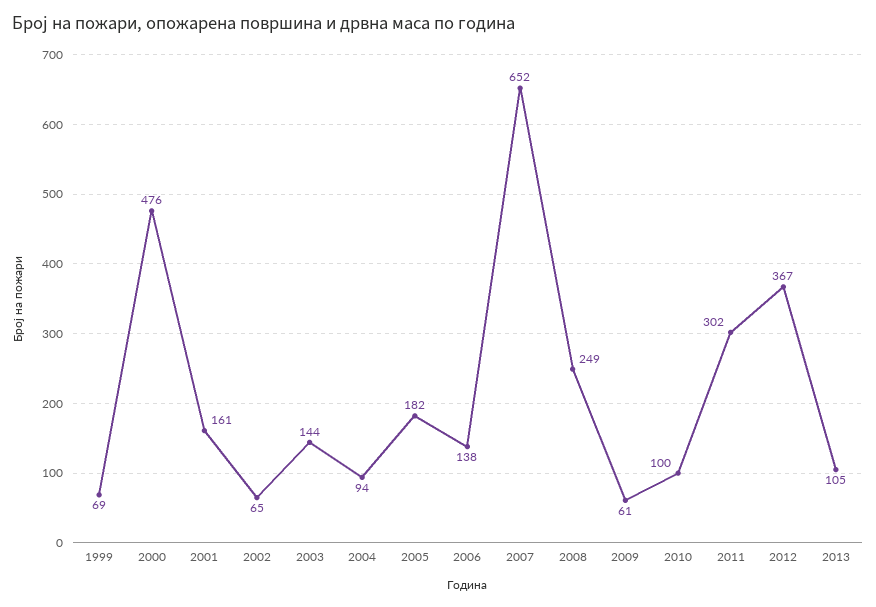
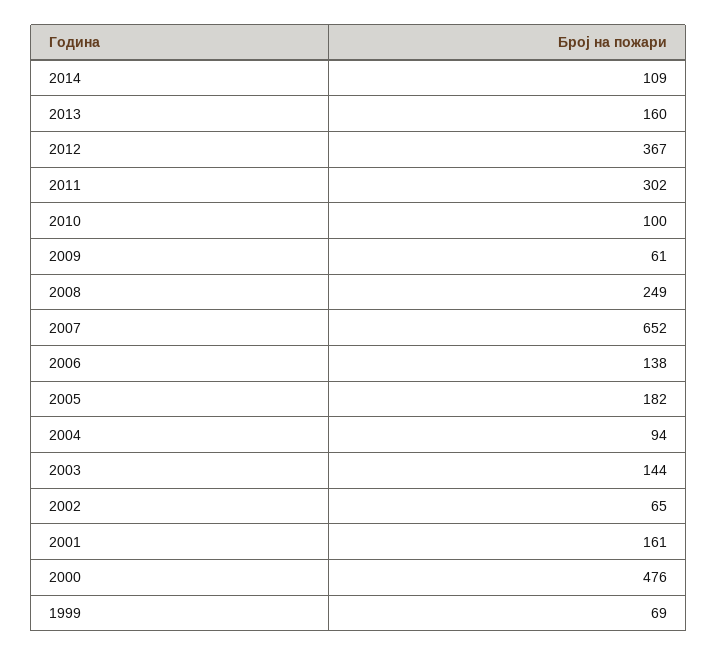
2013: 105 -> 160
2014: none -> 109

